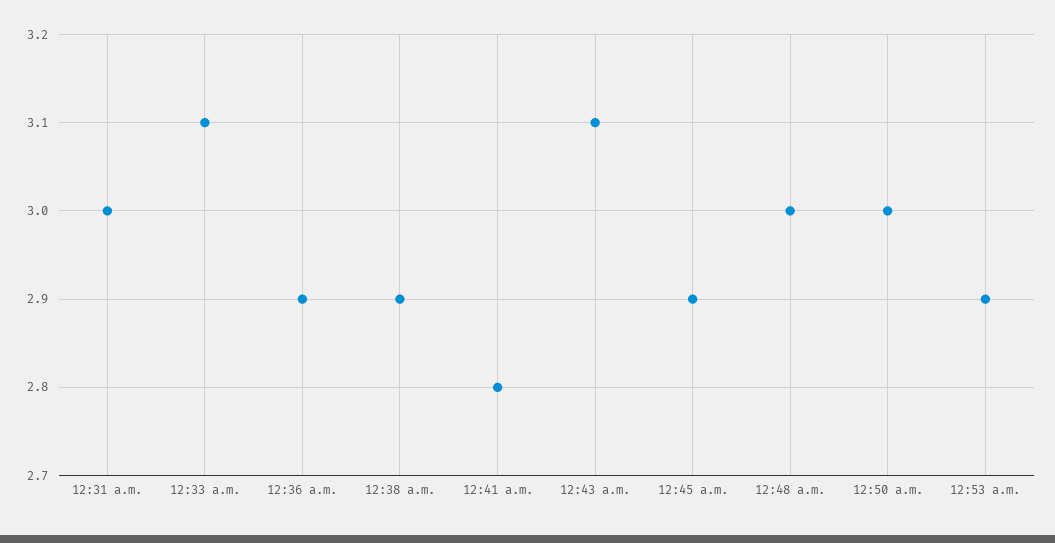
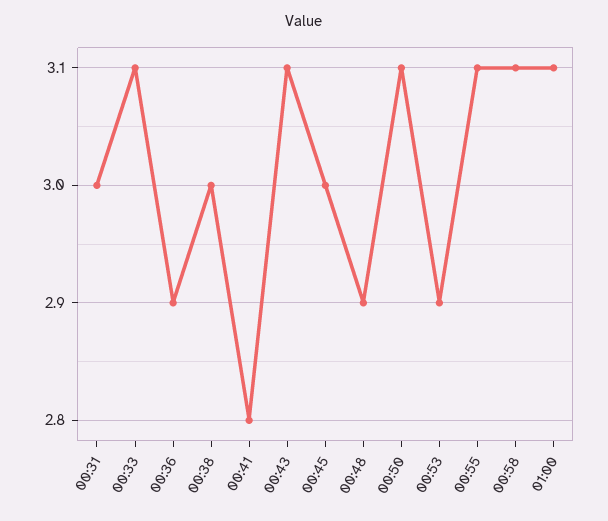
12:38 a.m.: 2.9 -> 3
12:45 a.m.: 2.9 -> 3
12:48 a.m.: 3 -> 2.9
12:50 a.m.: 3 -> 3.1
00:55: none -> 3.1
00:58: none -> 3.1
01:00: none -> 3.1

